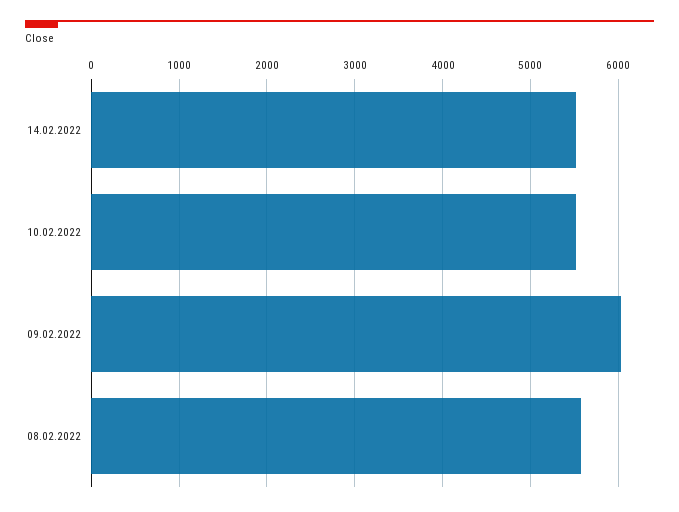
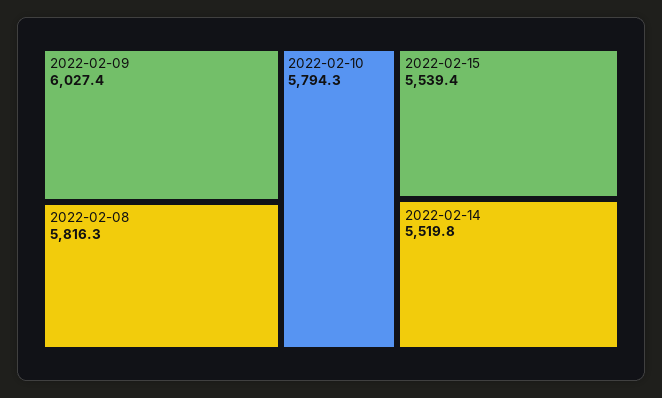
10.02.2022: 5500 -> 5794.3
08.02.2022: 5600 -> 5816.3
2022-02-15: none -> 5539.4

